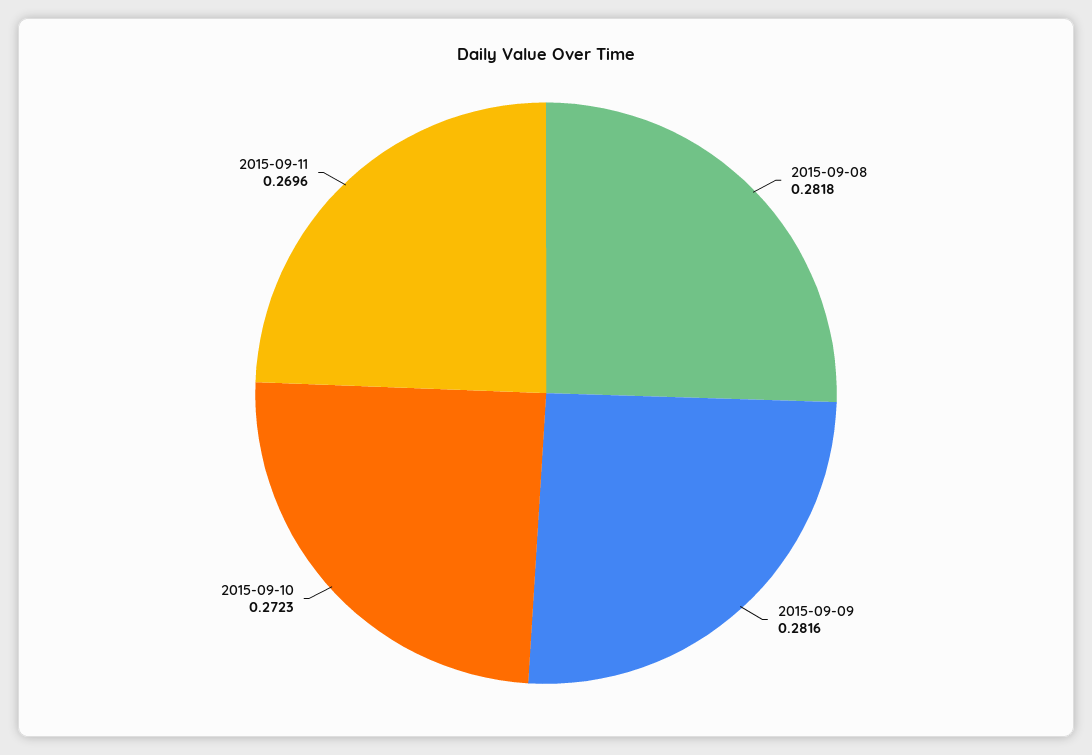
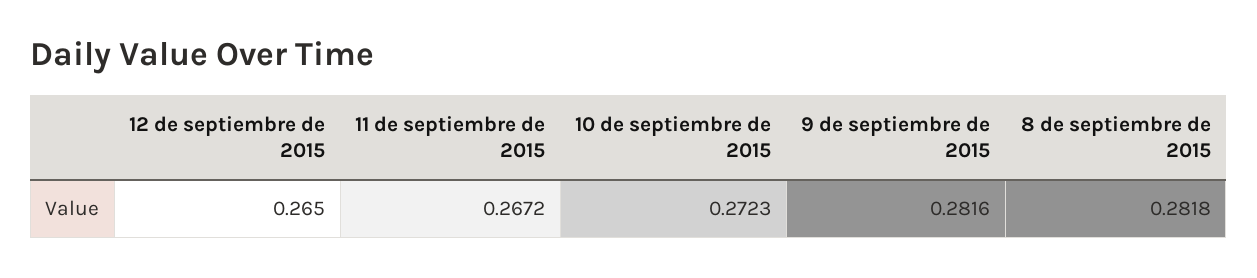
2015-09-11: 0.2696 -> 0.2672
12 de septiembre de 2015: none -> 0.265

